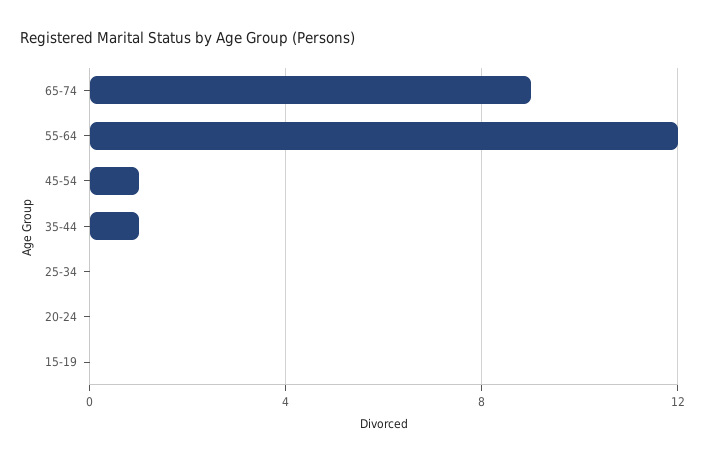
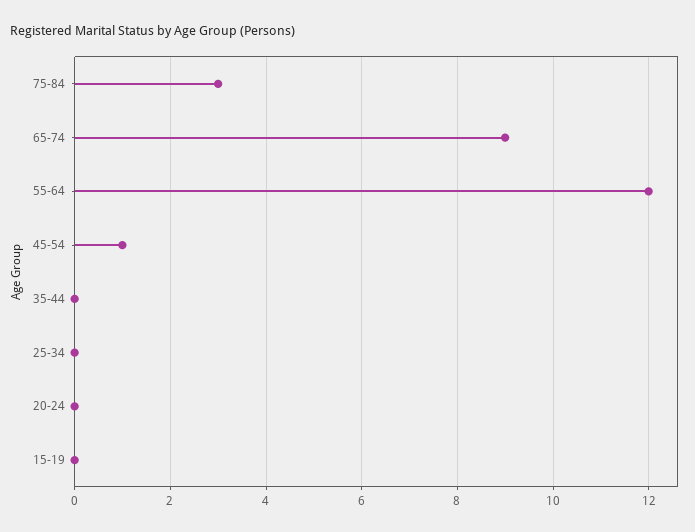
35-44: 1 -> 0
75-84: none -> 3

